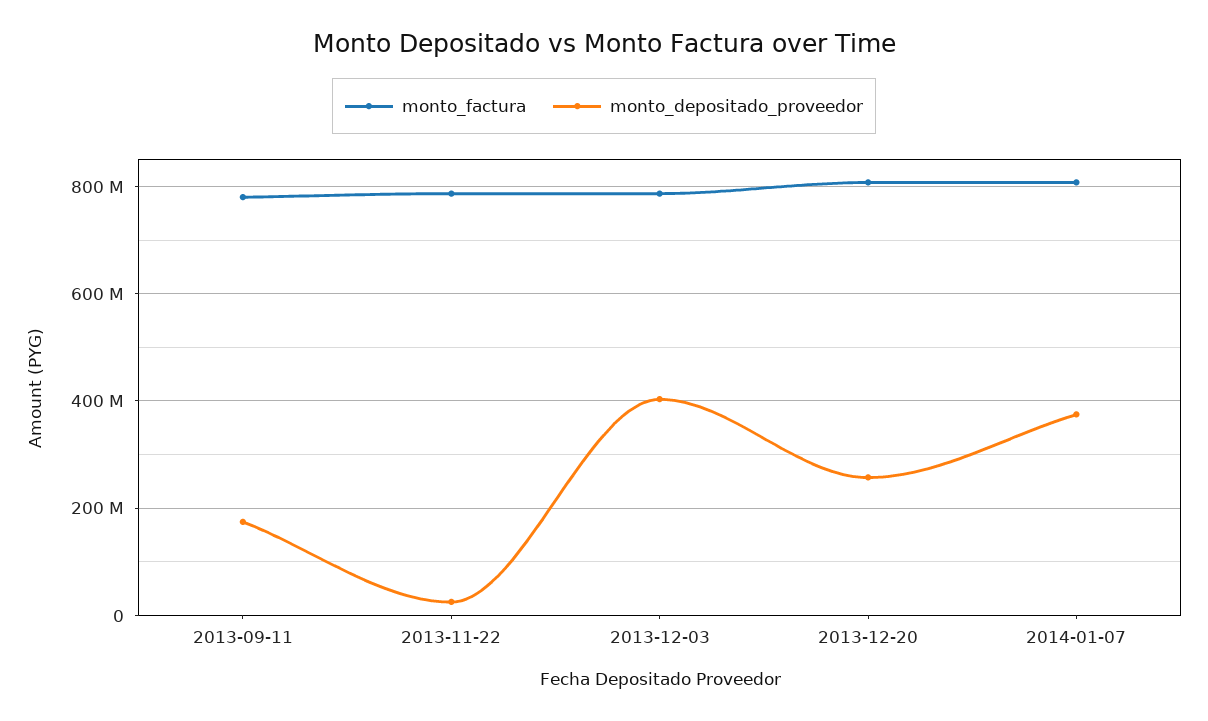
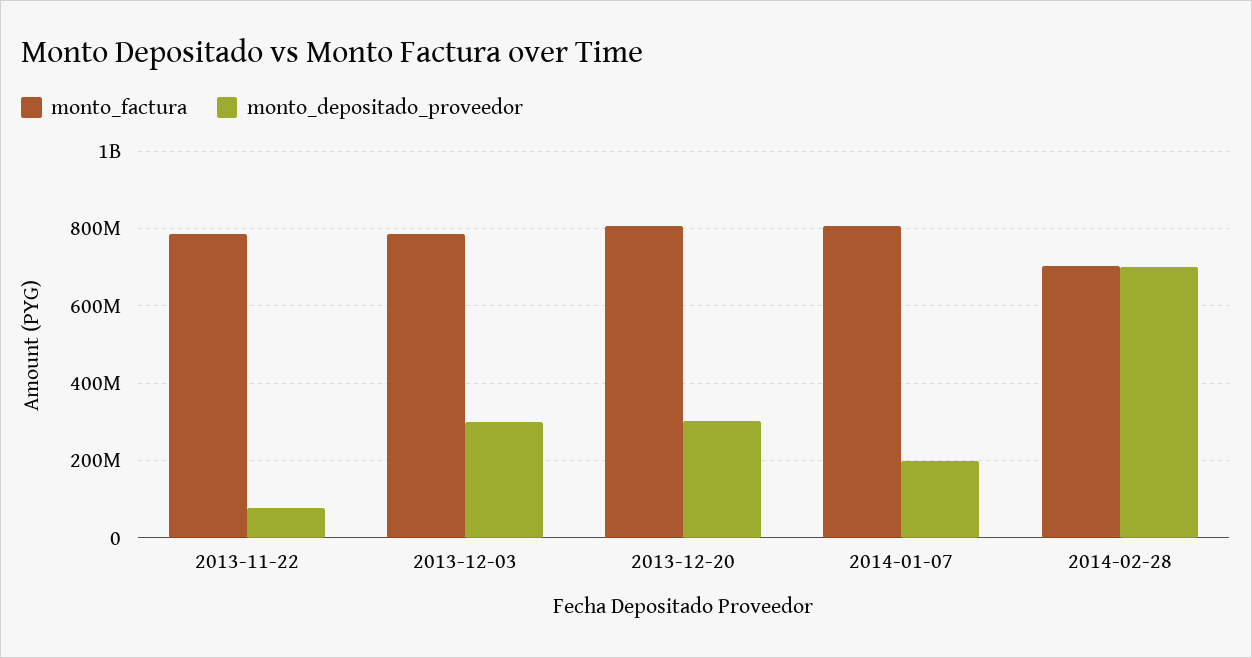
monto_factura, 2013-09-11: 780000000 -> none
monto_depositado_proveedor, 2013-09-11: 180000000 -> none
monto_depositado_proveedor, 2013-11-22: 20000000 -> 80000000
monto_depositado_proveedor, 2013-12-03: 400000000 -> 300000000
monto_depositado_proveedor, 2013-12-20: 260000000 -> 300000000
monto_depositado_proveedor, 2014-01-07: 380000000 -> 200000000
monto_factura, 2014-02-28: none -> 700000000
monto_depositado_proveedor, 2014-02-28: none -> 700000000

